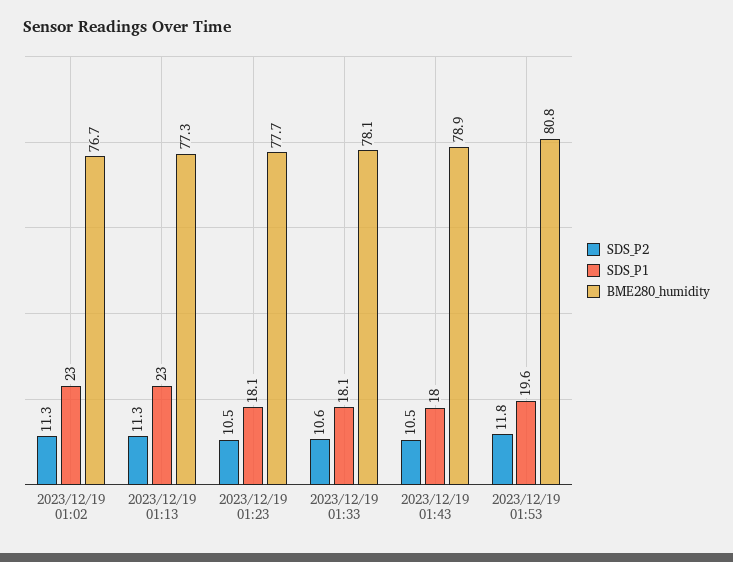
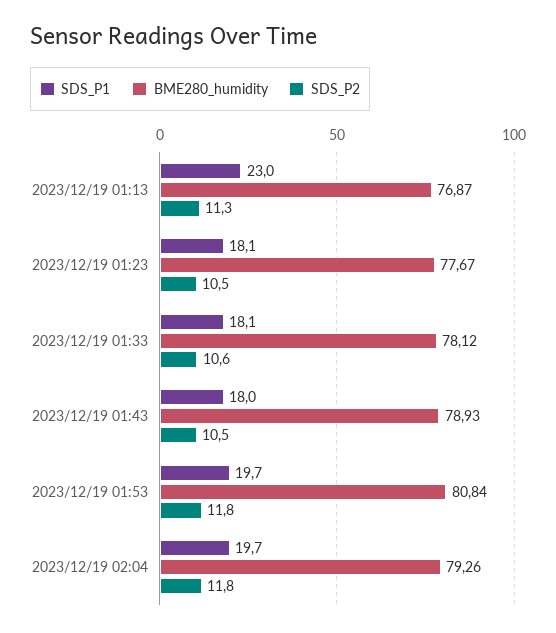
SDS_P2, 2023/12/19 01:02: 11.3 -> none
SDS_P1, 2023/12/19 01:02: 23 -> none
BME280_humidity, 2023/12/19 01:02: 76.7 -> none
BME280_humidity, 2023/12/19 01:13: 77.3 -> 76.87
SDS_P1, 2023/12/19 01:53: 19.6 -> 19.7
SDS_P1, 2023/12/19 02:04: none -> 19.7
BME280_humidity, 2023/12/19 02:04: none -> 79.26
SDS_P2, 2023/12/19 02:04: none -> 11.8

